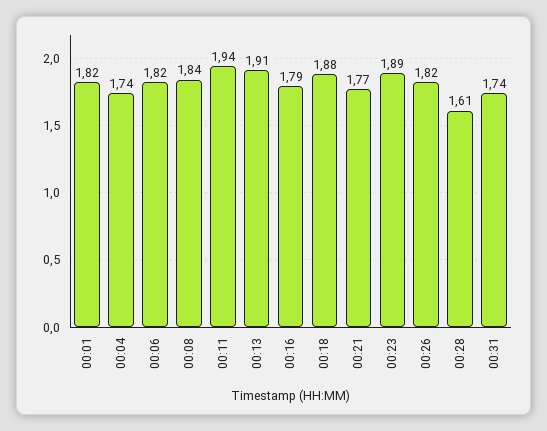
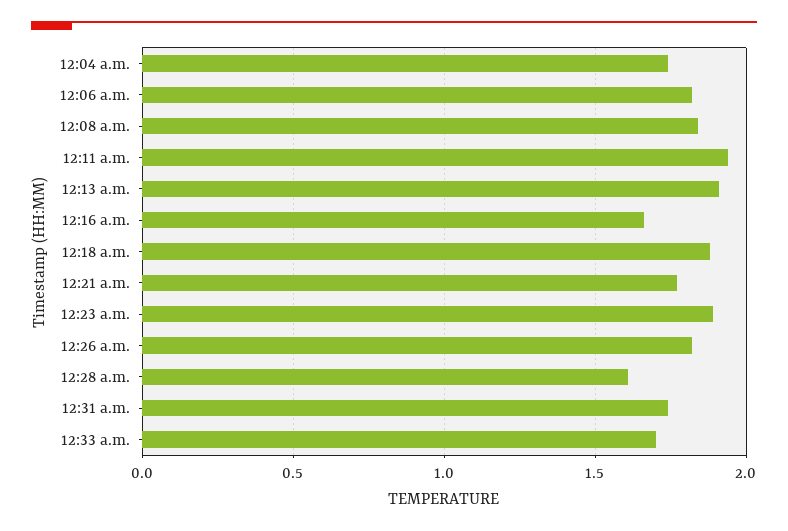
00:01: 1.82 -> none
00:16: 1.79 -> 1.65
12:33 a.m.: none -> 1.7

